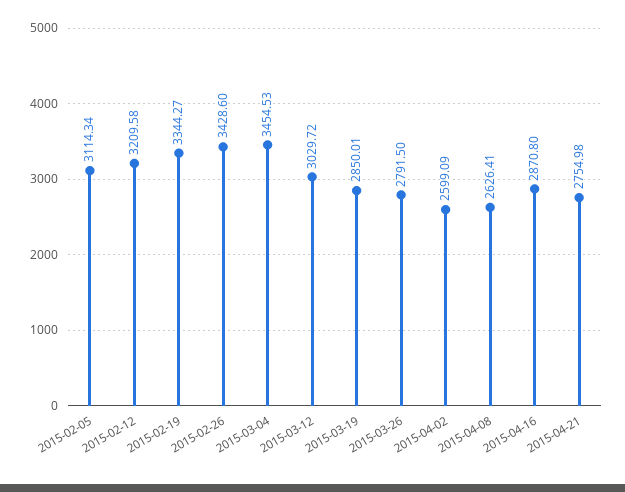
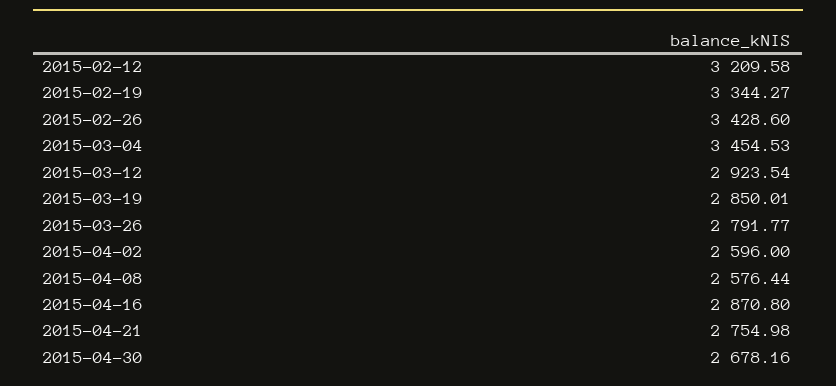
2015-02-05: 3114.34 -> none
2015-03-12: 3029.72 -> 2923.54
2015-03-26: 2791.5 -> 2791.77
2015-04-02: 2599.09 -> 2596
2015-04-08: 2626.41 -> 2576.44
2015-04-30: none -> 2678.16

